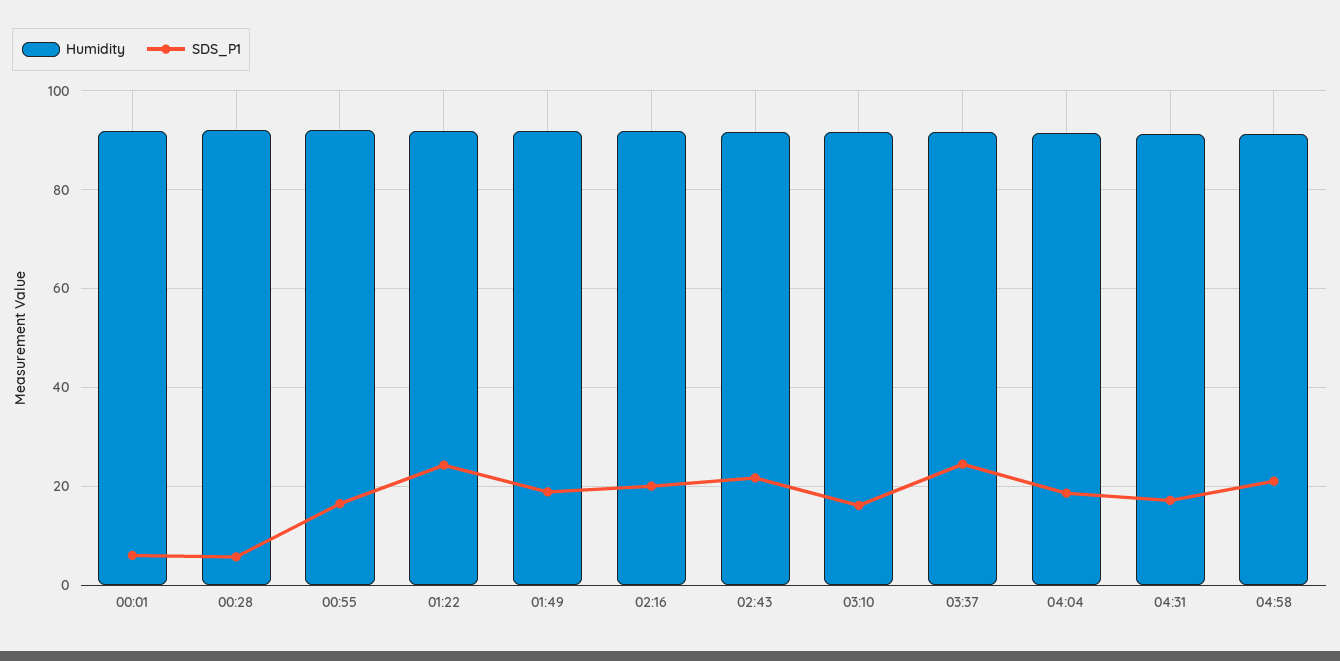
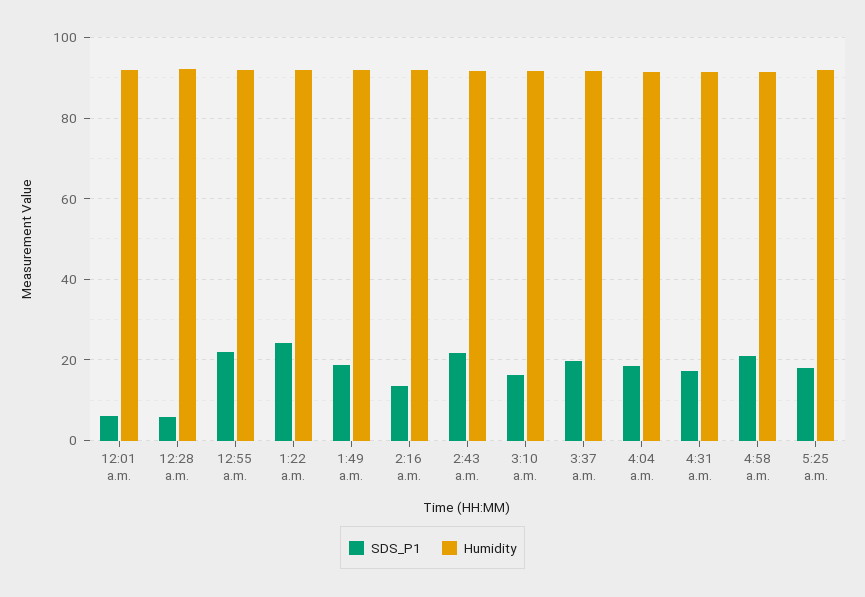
SDS_P1, 00:55: 16 -> 22
SDS_P1, 02:16: 20 -> 14
SDS_P1, 03:37: 24 -> 20
SDS_P1, 5:25 a.m.: none -> 18
Humidity, 5:25 a.m.: none -> 92

